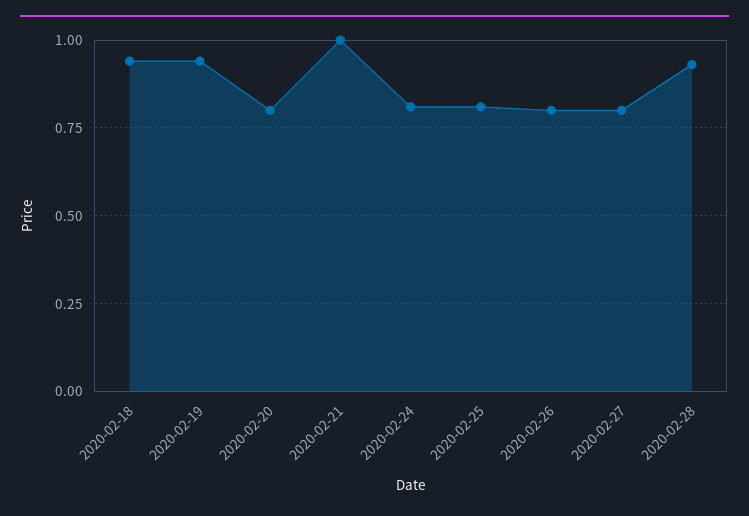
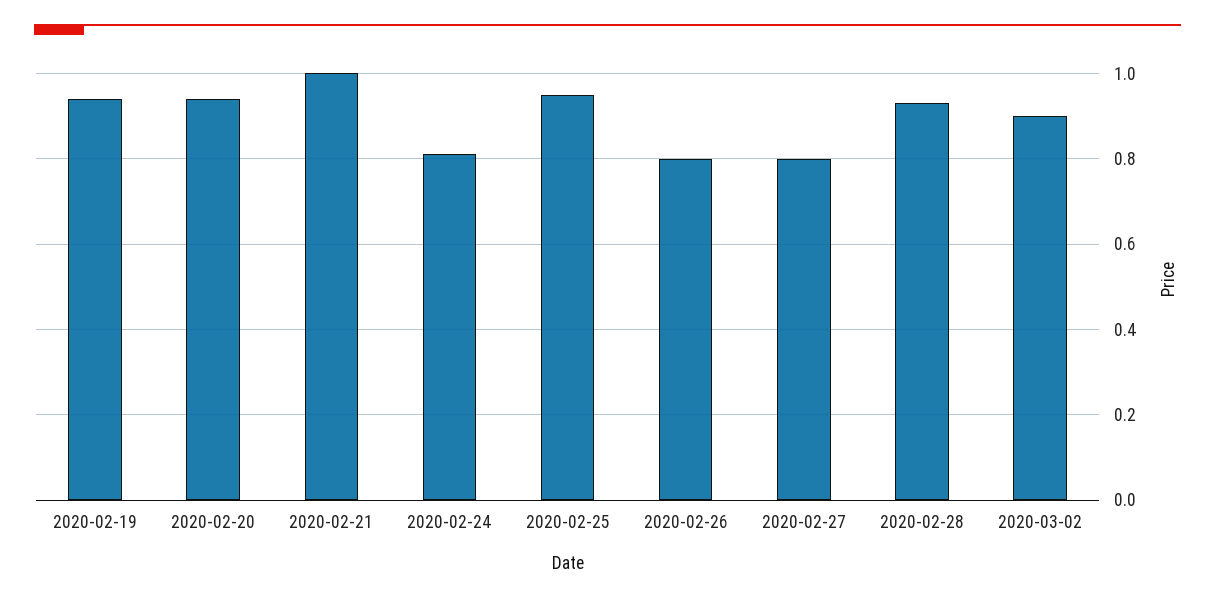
2020-02-18: 0.95 -> none
2020-02-20: 0.8 -> 0.95
2020-02-25: 0.8 -> 0.95
2020-03-02: none -> 0.9

